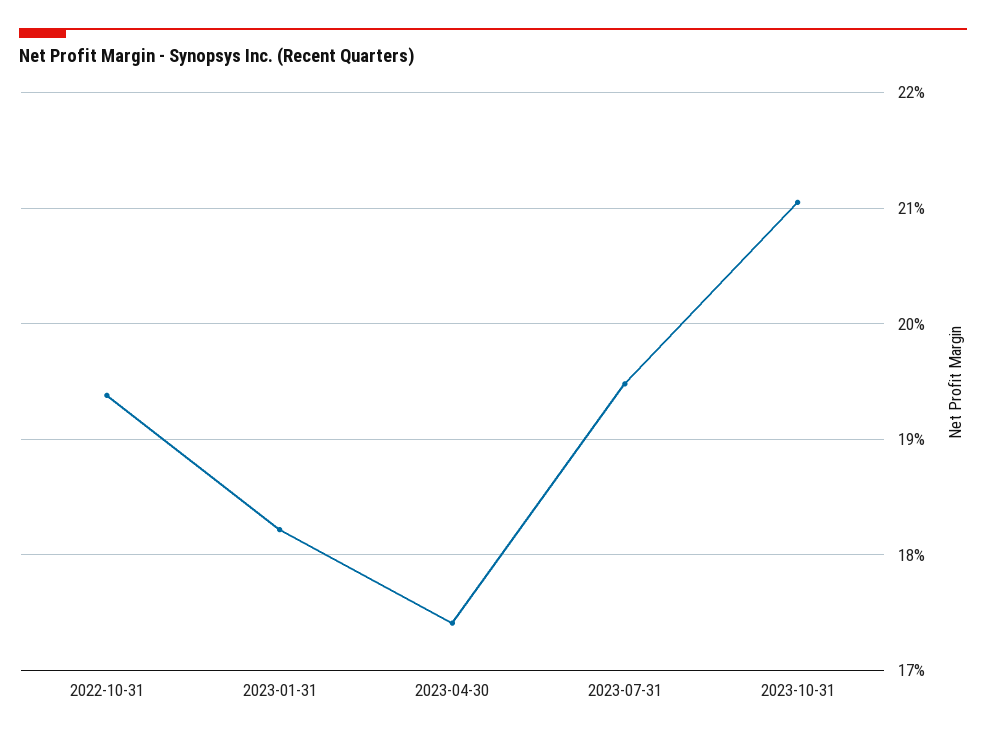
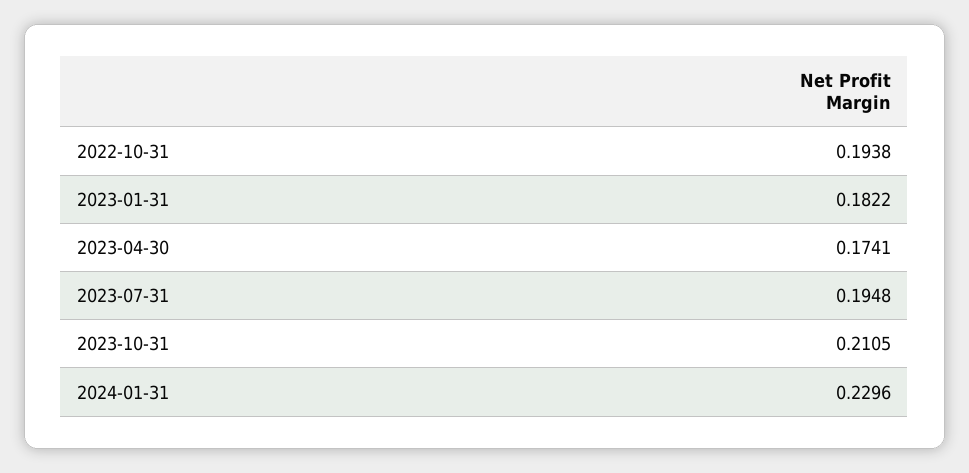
2024-01-31: none -> 0.2296

